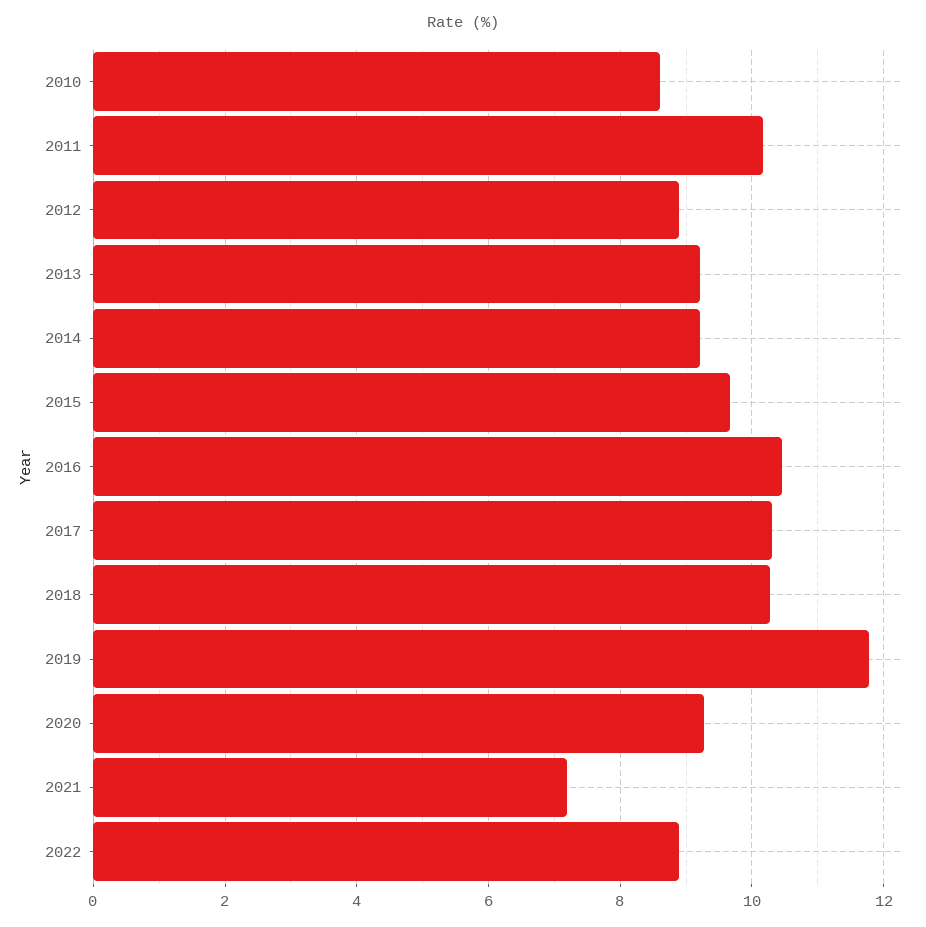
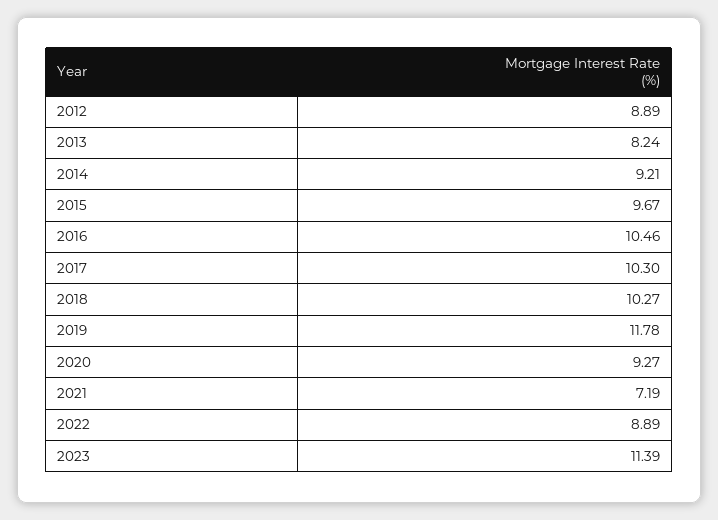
2010: 8.6 -> none
2011: 10.2 -> none
2013: 9.2 -> 8.24
2023: none -> 11.39

